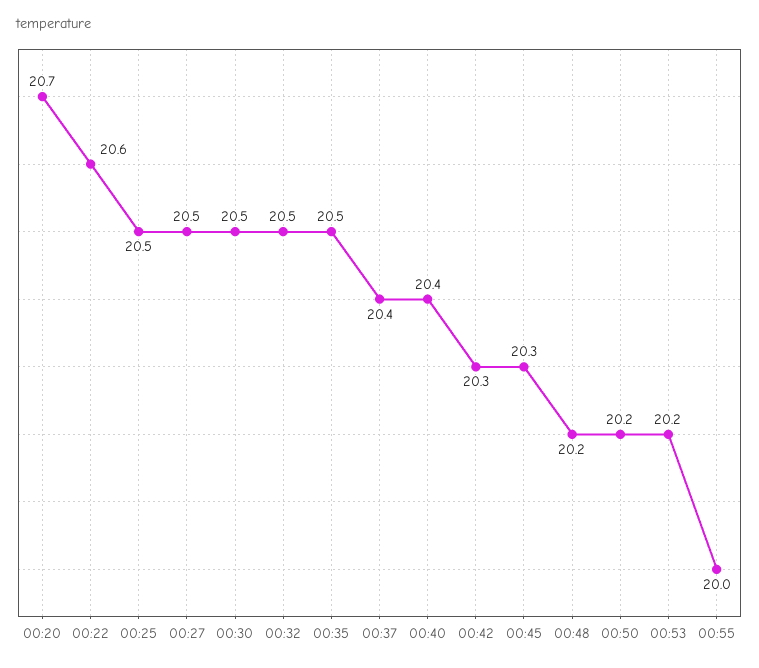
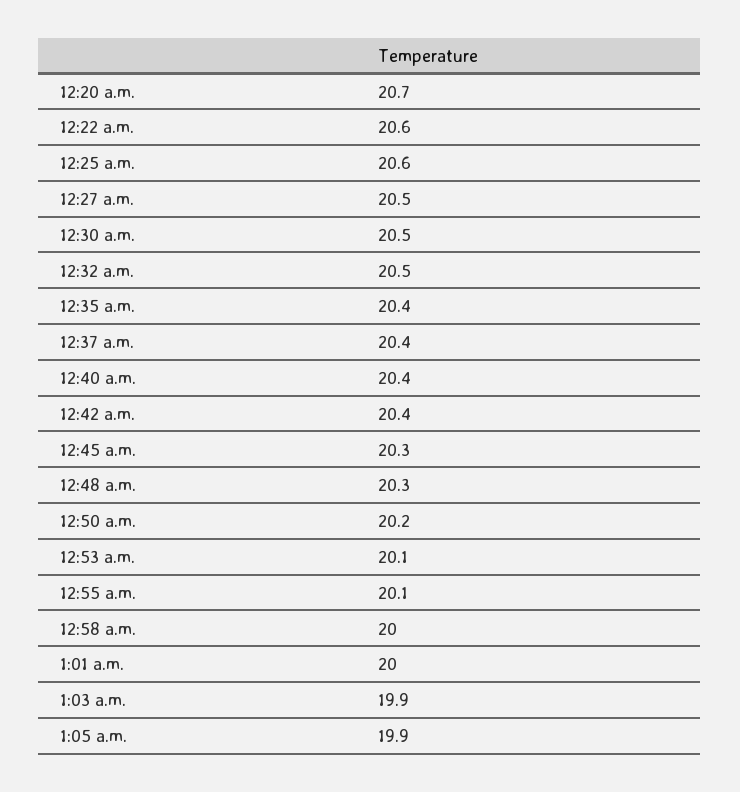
00:25: 20.5 -> 20.6
00:35: 20.5 -> 20.4
00:42: 20.3 -> 20.4
00:48: 20.2 -> 20.3
00:53: 20.2 -> 20.1
00:55: 20 -> 20.1
12:58 a.m.: none -> 20
1:01 a.m.: none -> 20
1:03 a.m.: none -> 19.9
1:05 a.m.: none -> 19.9

